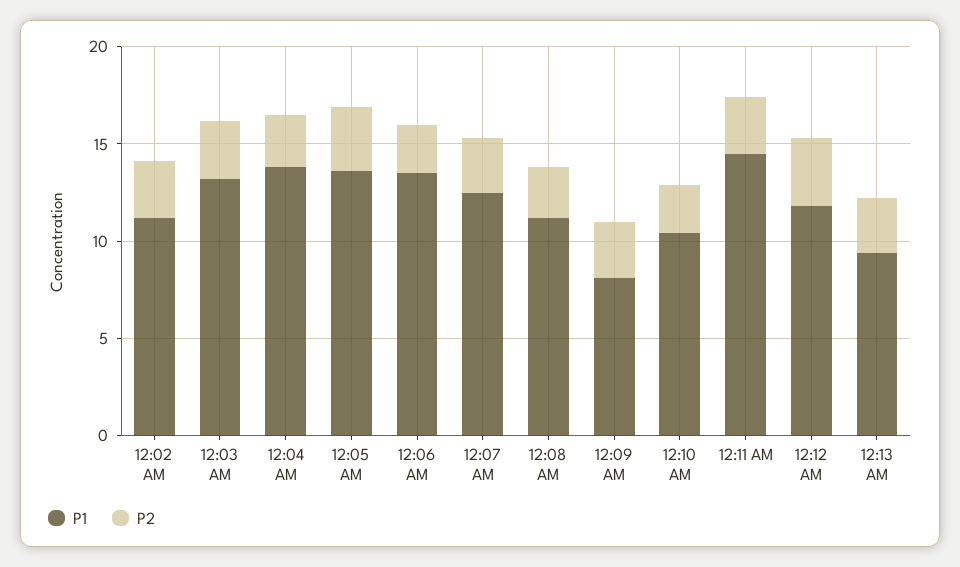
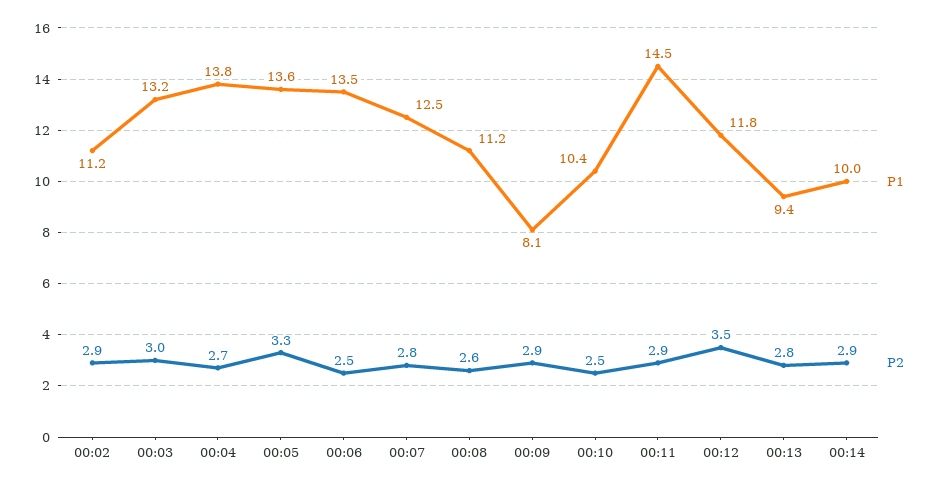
P1, 00:14: none -> 10
P2, 00:14: none -> 2.9

